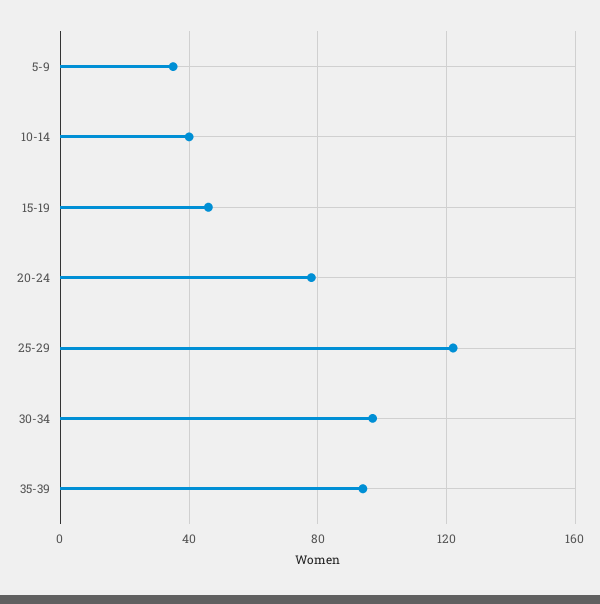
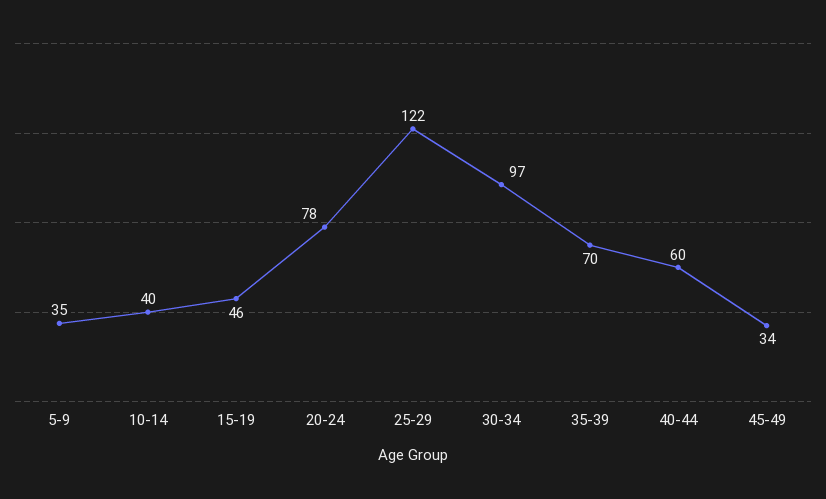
35-39: 95 -> 70
40-44: none -> 60
45-49: none -> 34

